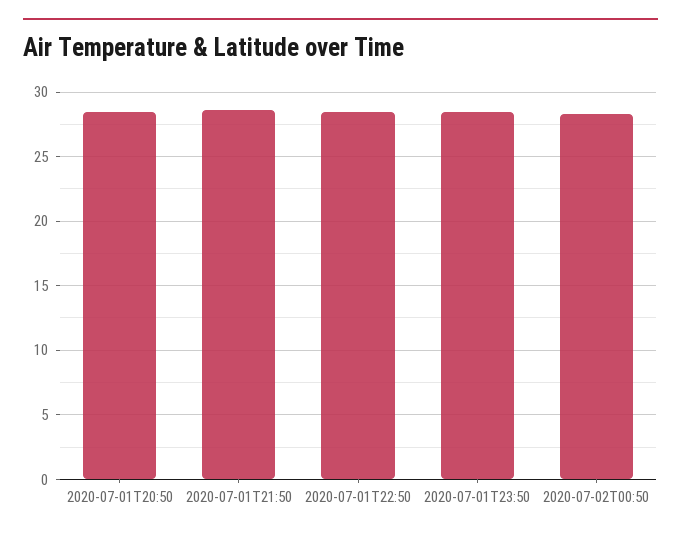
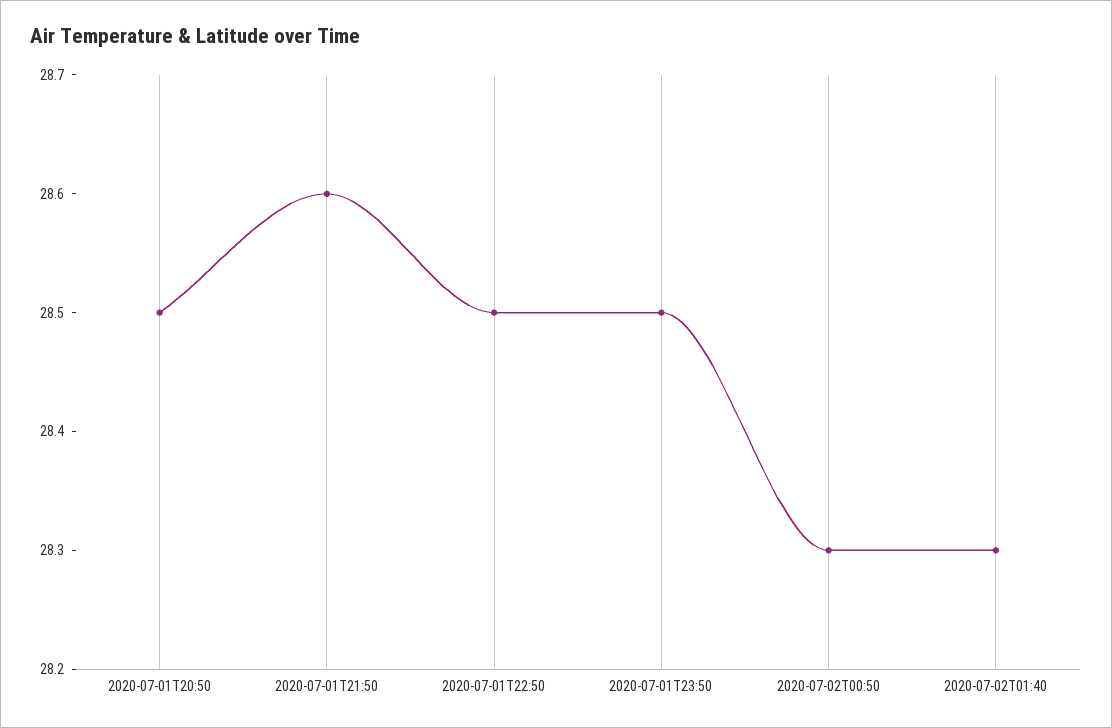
2020-07-02T01:40: none -> 28.3

